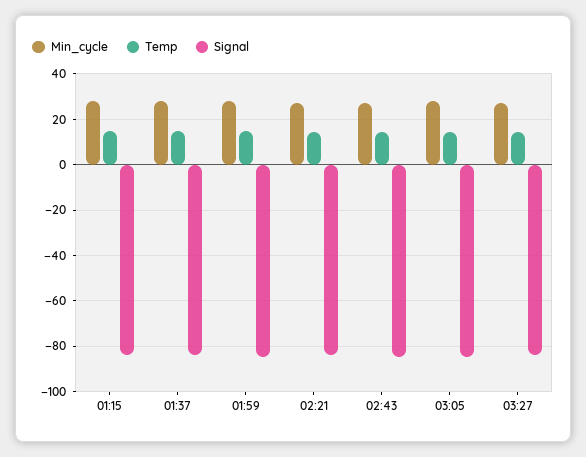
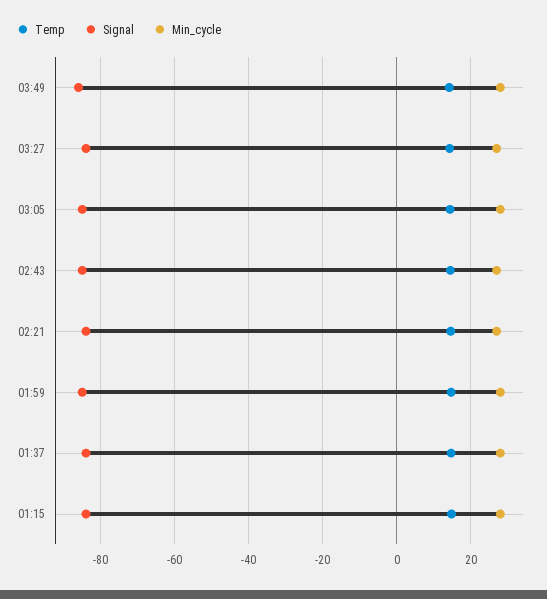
Temp, 03:49: none -> 14
Signal, 03:49: none -> -86
Min_cycle, 03:49: none -> 28

